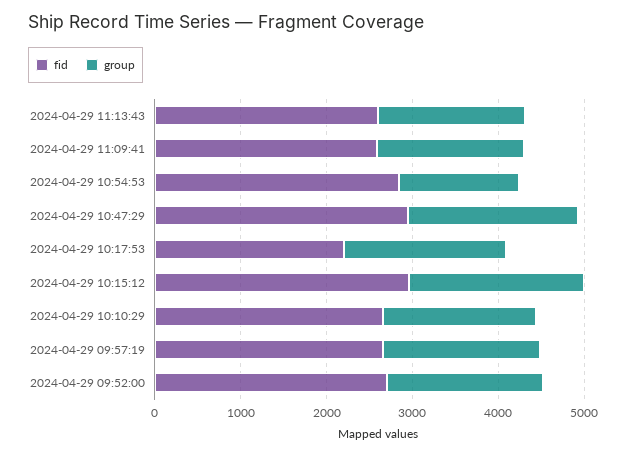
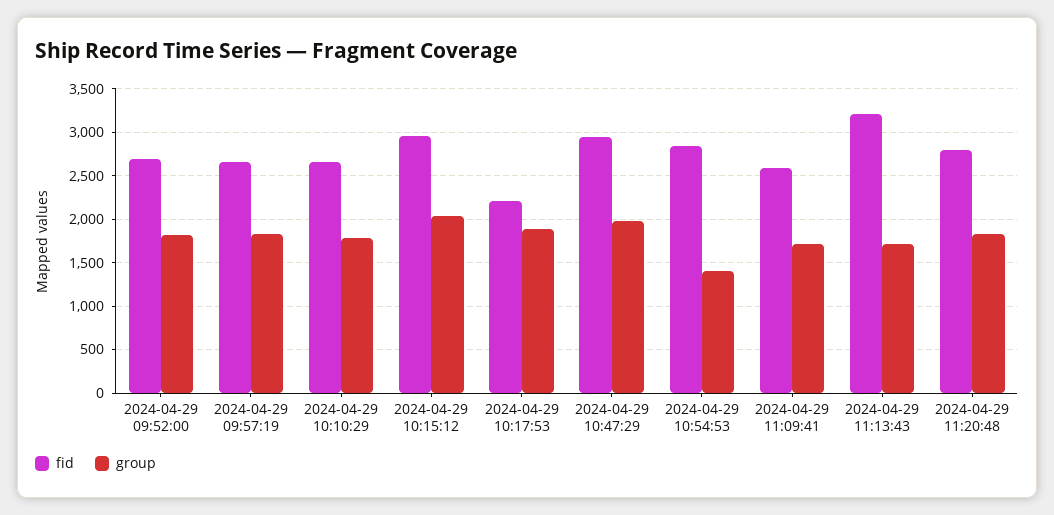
fid, 2024-04-29 11:13:43: 2600 -> 3200
fid, 2024-04-29 11:20:48: none -> 2800
group, 2024-04-29 11:20:48: none -> 1800

